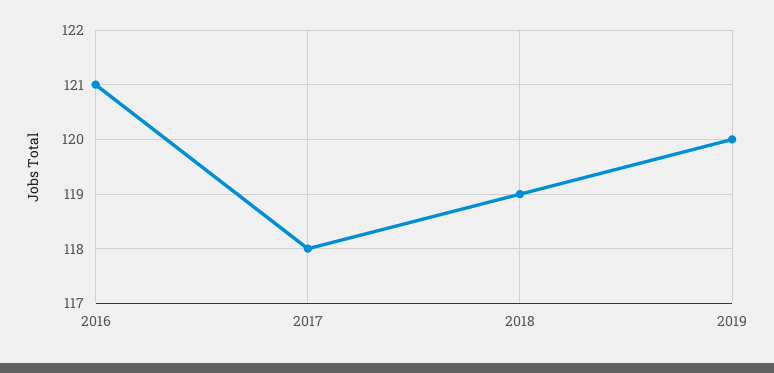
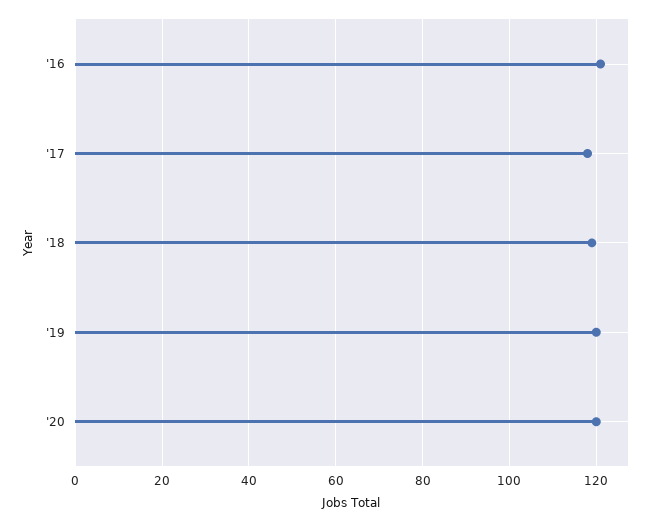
'20: none -> 120

